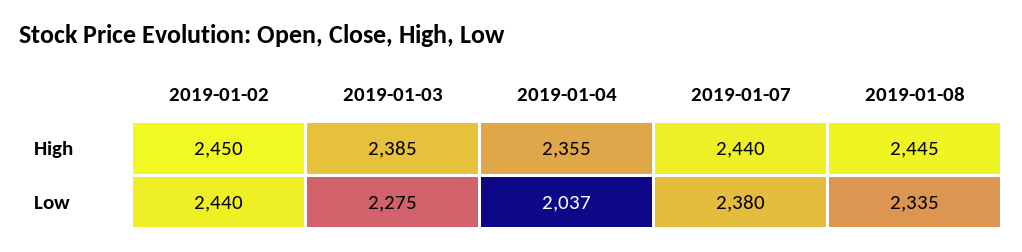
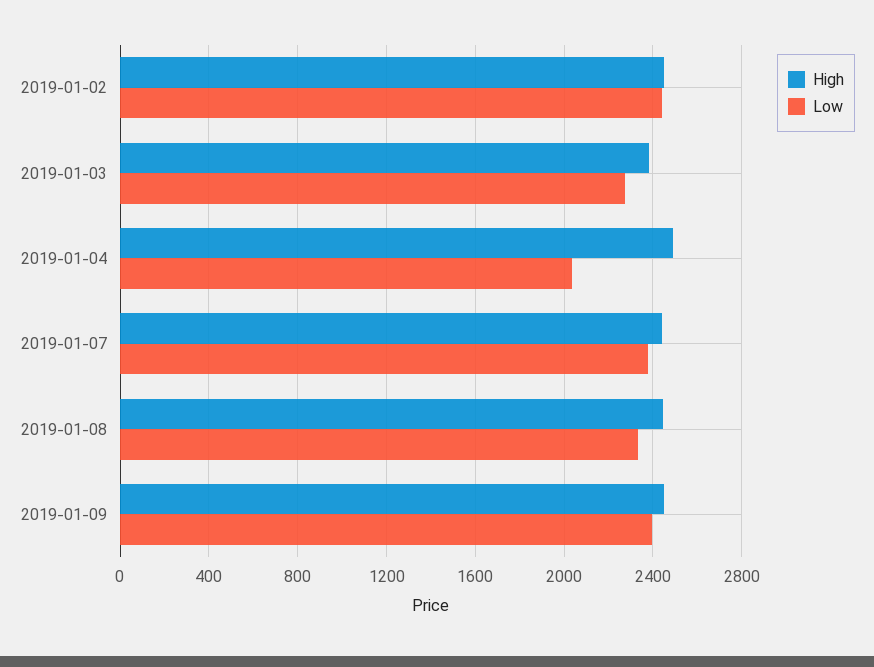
High, 2019-01-04: 2355 -> 2500
High, 2019-01-09: none -> 2450
Low, 2019-01-09: none -> 2400

